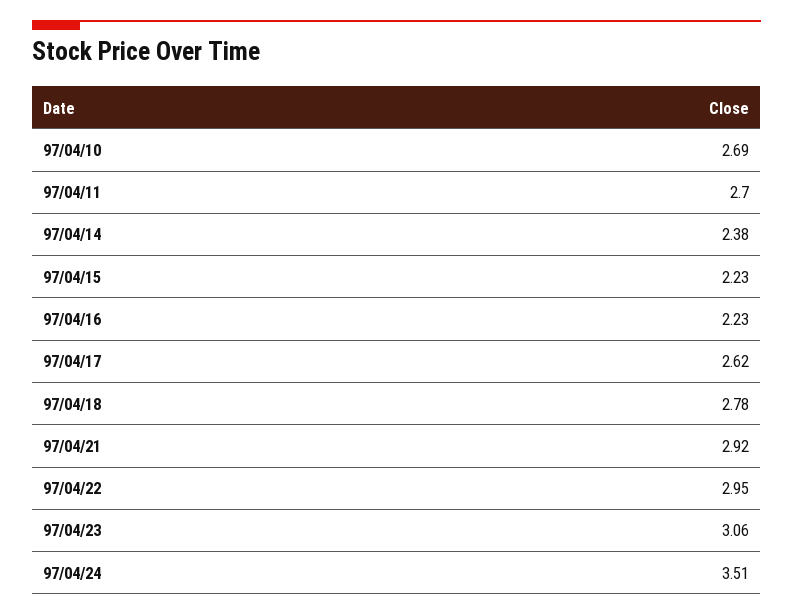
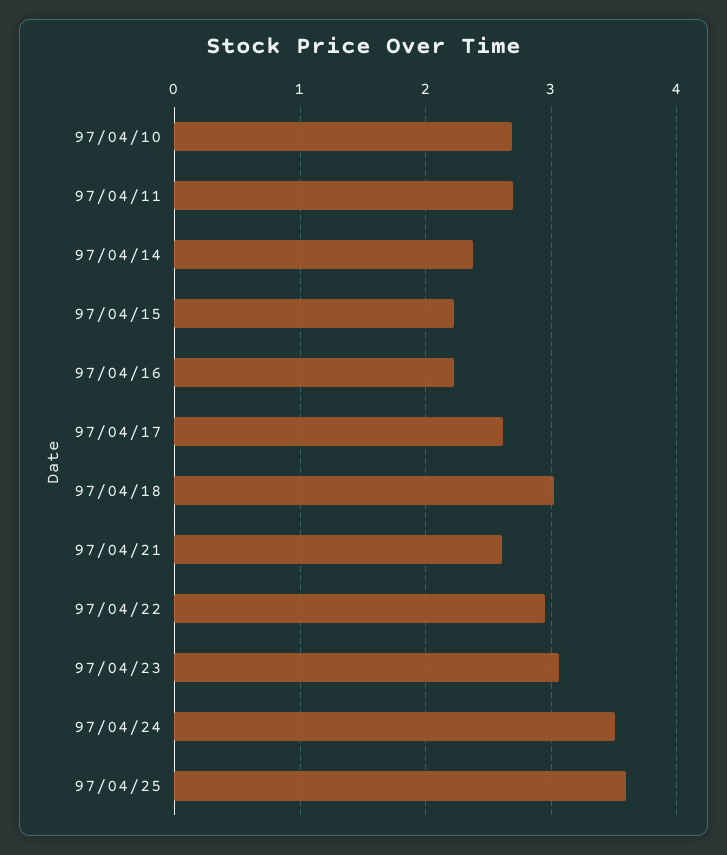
97/04/18: 2.78 -> 3
97/04/21: 2.92 -> 2.6
97/04/25: none -> 3.6

